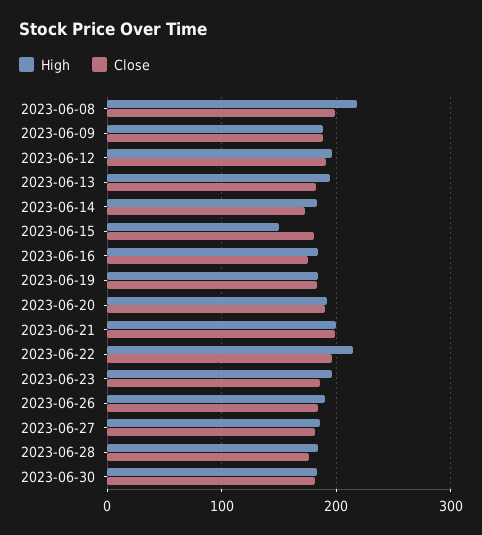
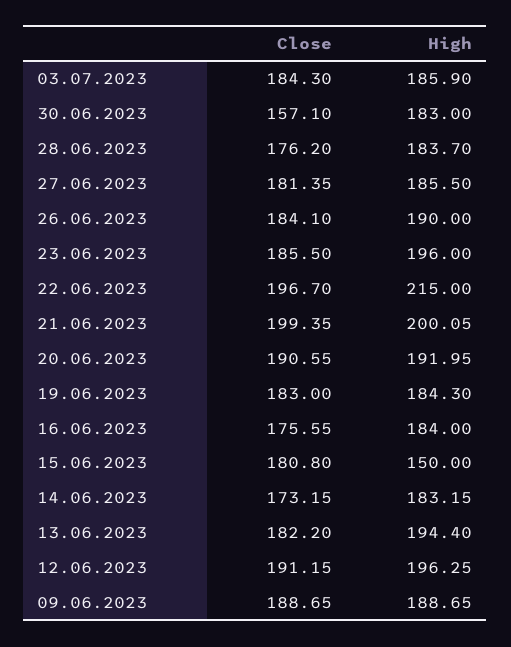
High, 2023-06-08: 220 -> none
Close, 2023-06-08: 200 -> none
Close, 2023-06-30: 180 -> 157.1
Close, 03.07.2023: none -> 184.3
High, 03.07.2023: none -> 185.9

